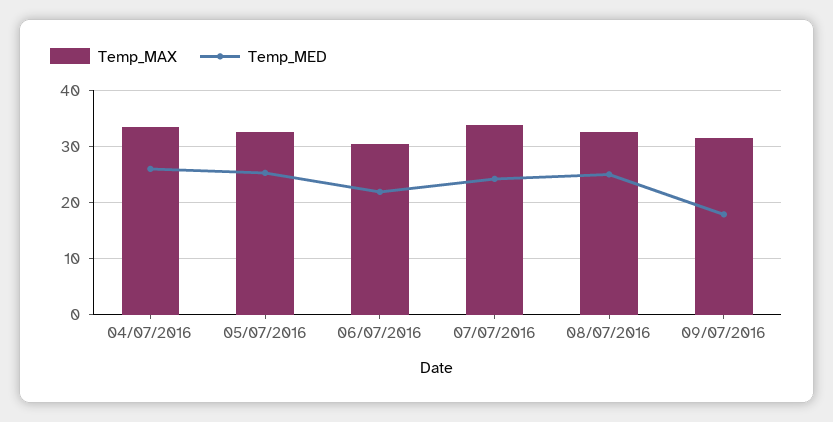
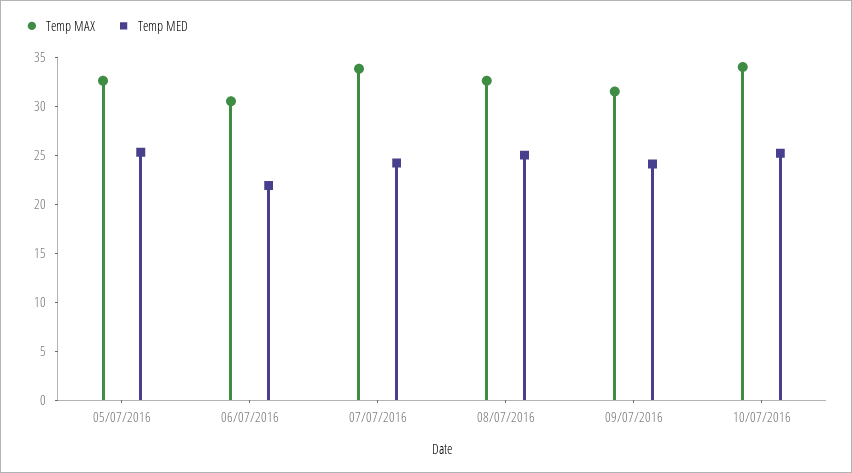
Temp_MAX, 04/07/2016: 34 -> none
Temp_MED, 04/07/2016: 26 -> none
Temp_MED, 09/07/2016: 18 -> 24
Temp_MAX, 10/07/2016: none -> 34
Temp_MED, 10/07/2016: none -> 25

